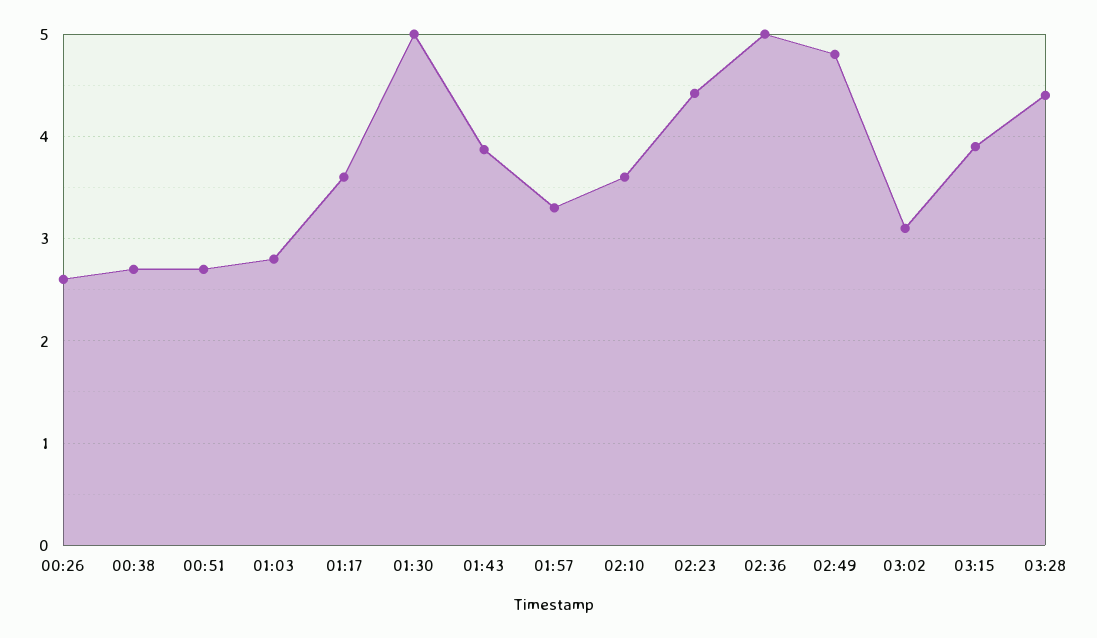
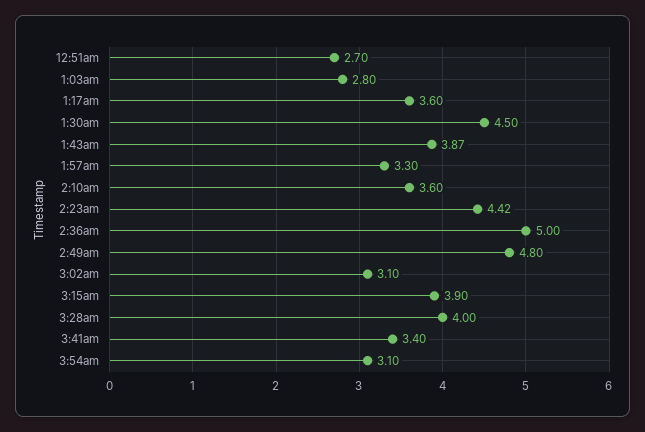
00:26: 2.6 -> none
00:38: 2.7 -> none
01:30: 5 -> 4.5
03:28: 4.4 -> 4
3:41am: none -> 3.4
3:54am: none -> 3.1

